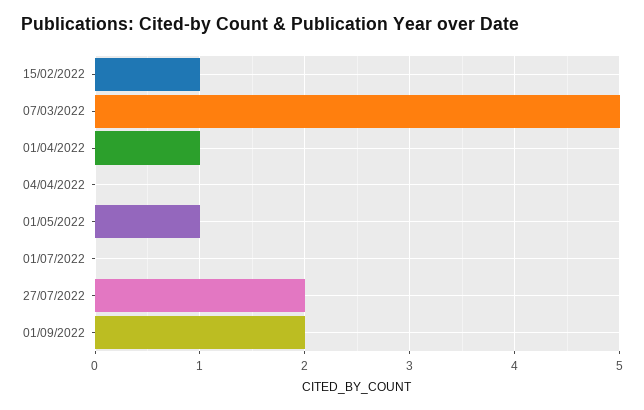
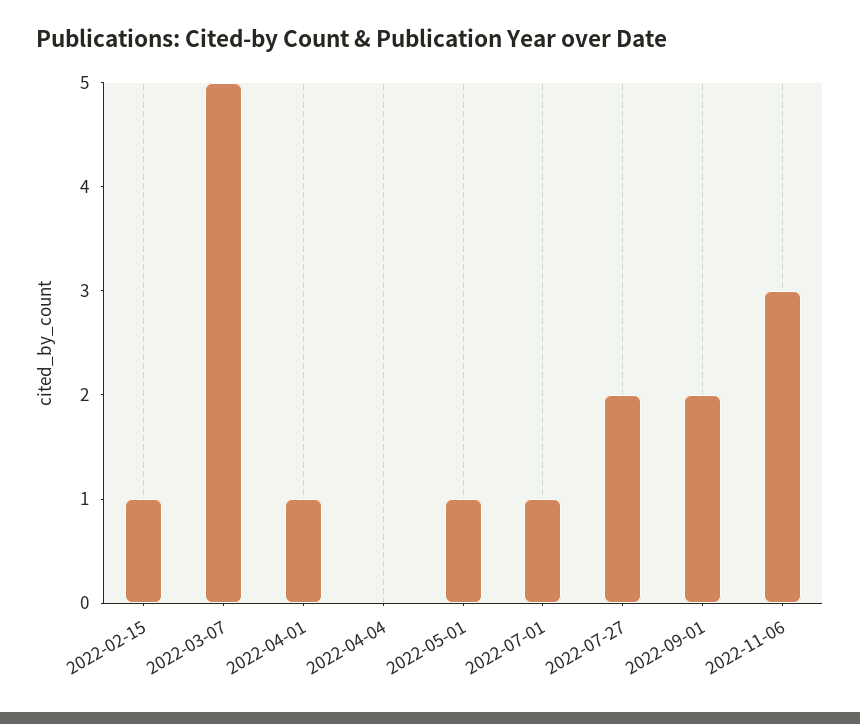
01/07/2022: 0 -> 1
2022-11-06: none -> 3

